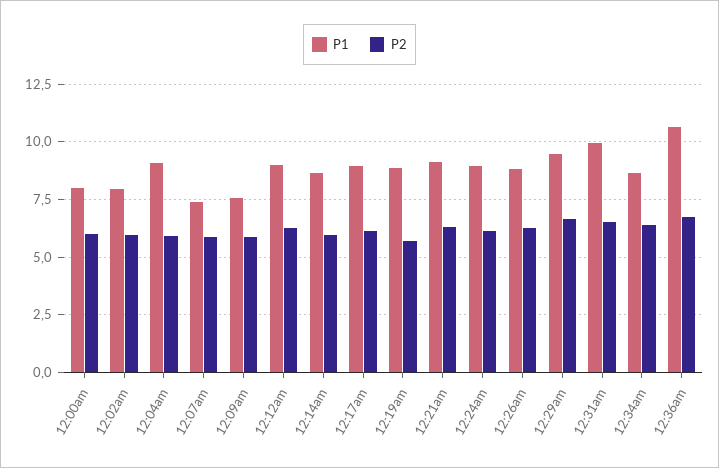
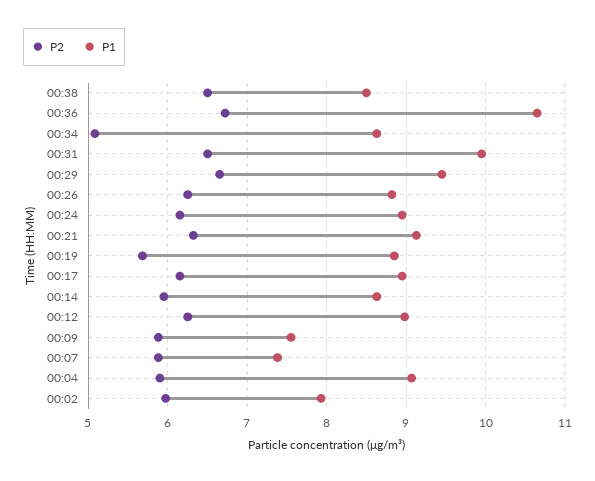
P1, 12:00am: 8 -> none
P2, 12:00am: 6 -> none
P2, 12:34am: 6.5 -> 5.1
P2, 00:38: none -> 6.5
P1, 00:38: none -> 8.5

